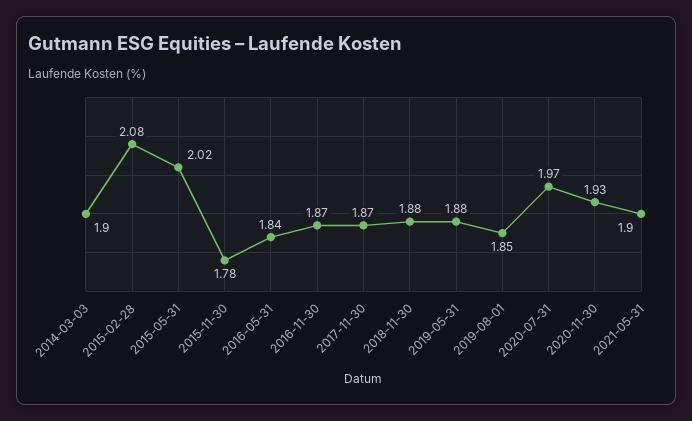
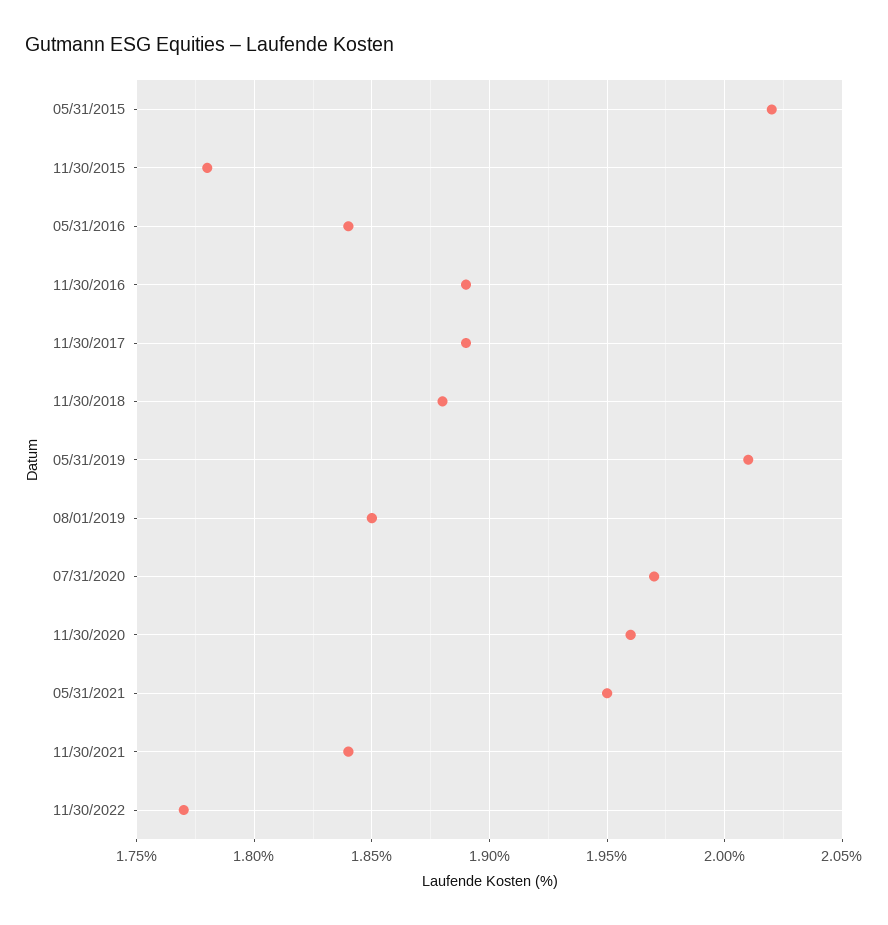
2014-03-03: 1.9 -> none
2015-02-28: 2.08 -> none
2016-11-30: 1.87 -> 1.89
2017-11-30: 1.87 -> 1.89
2019-05-31: 1.88 -> 2.01
2020-11-30: 1.93 -> 1.96
2021-05-31: 1.9 -> 1.95
11/30/2021: none -> 1.84
11/30/2022: none -> 1.77

